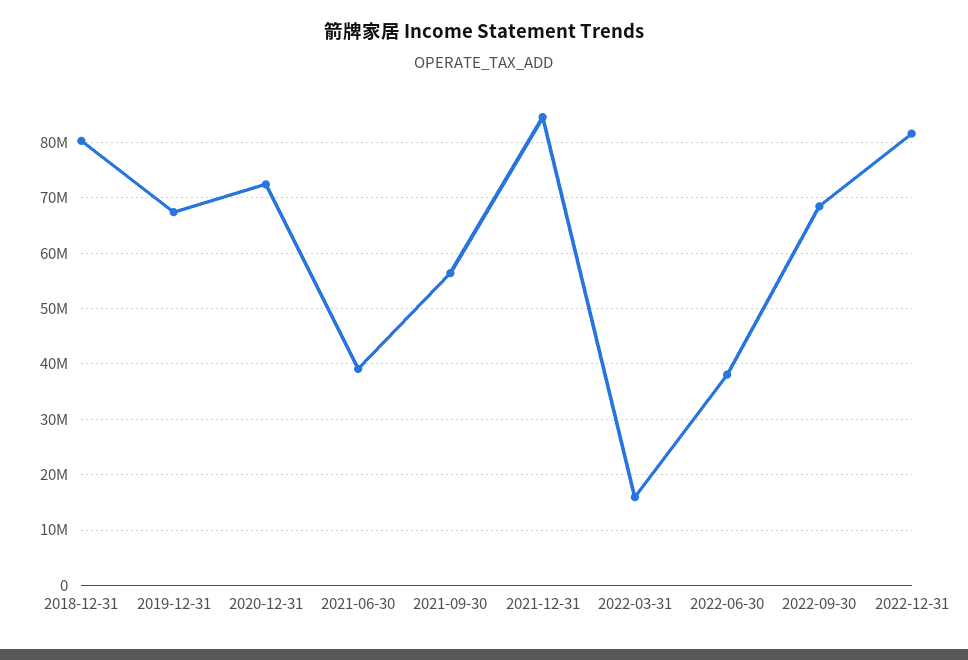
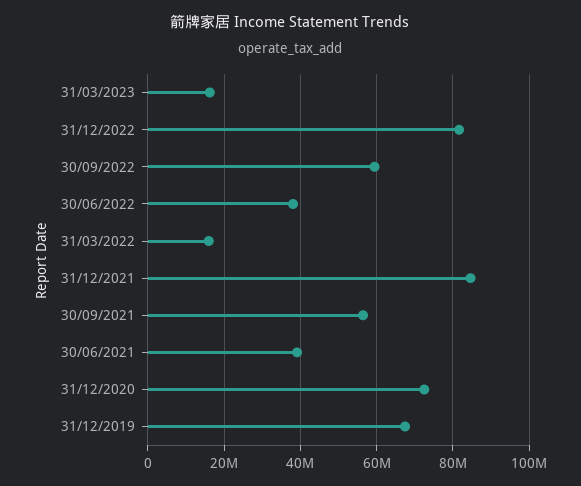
2018-12-31: 80000000 -> none
2022-09-30: 68000000 -> 60000000
31/03/2023: none -> 16000000

